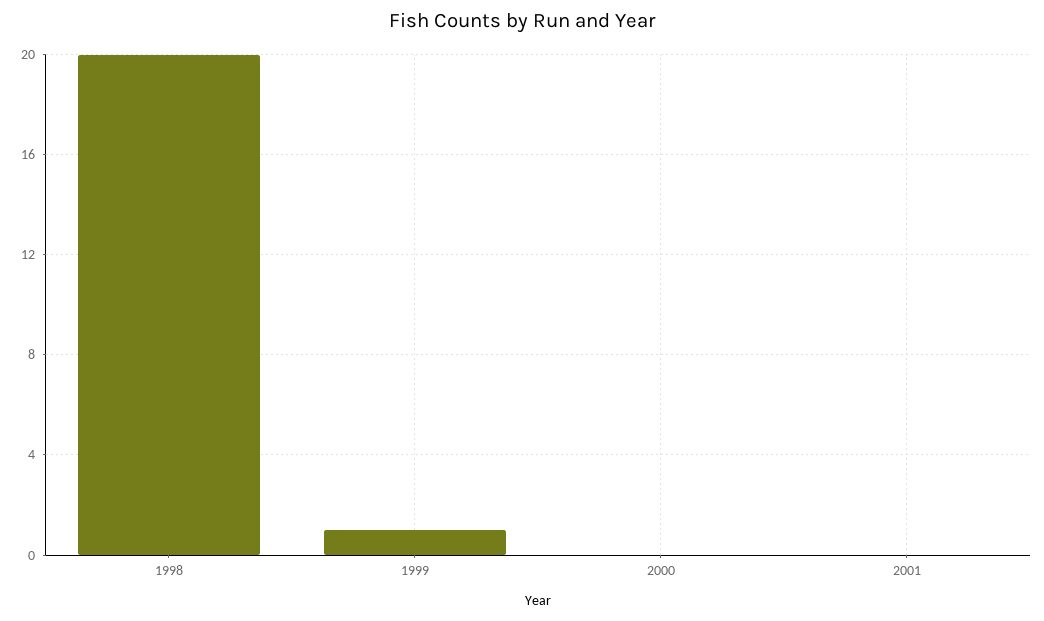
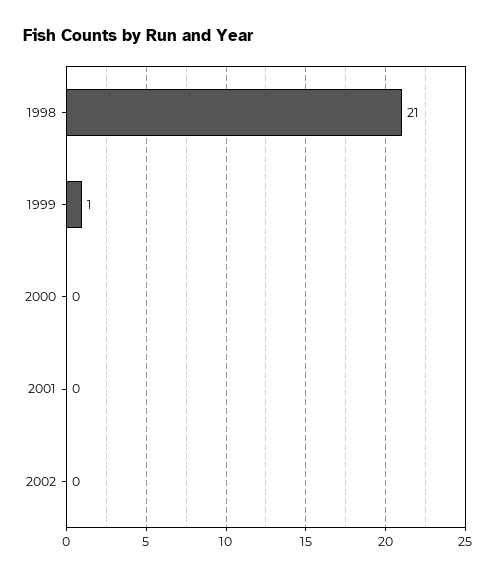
1998: 20 -> 21
2002: none -> 0

